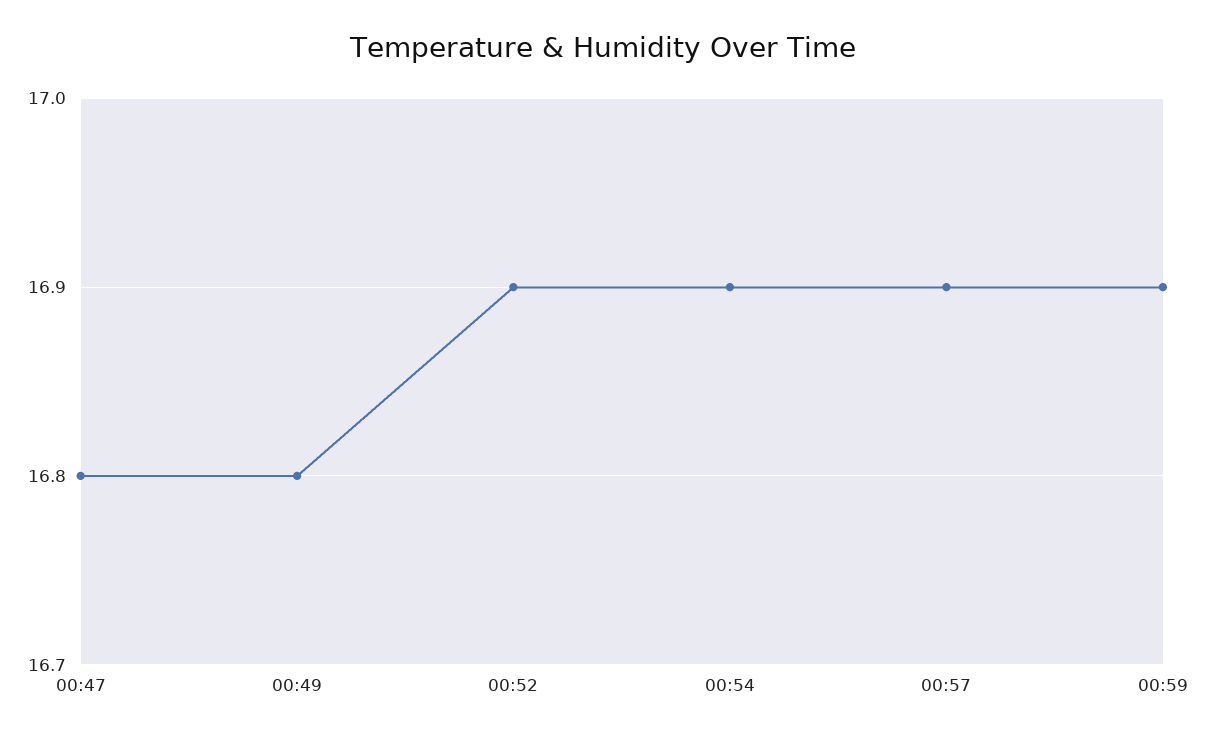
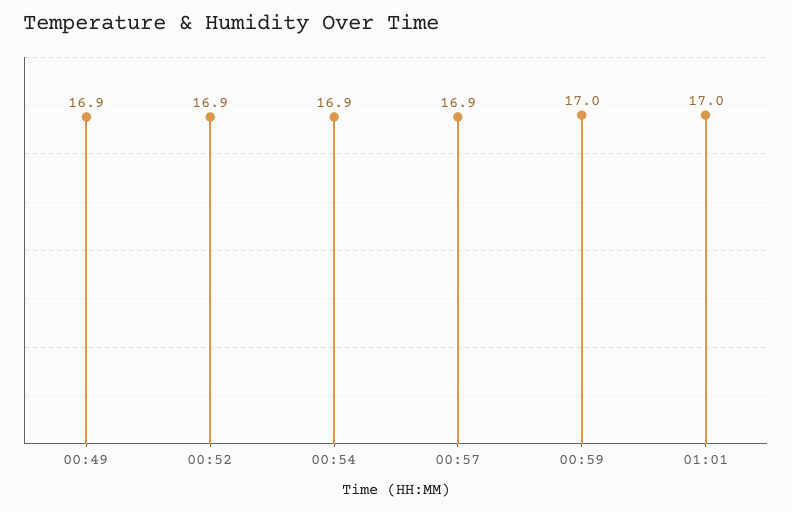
00:47: 16.8 -> none
00:49: 16.8 -> 16.9
00:59: 16.9 -> 17
01:01: none -> 17

